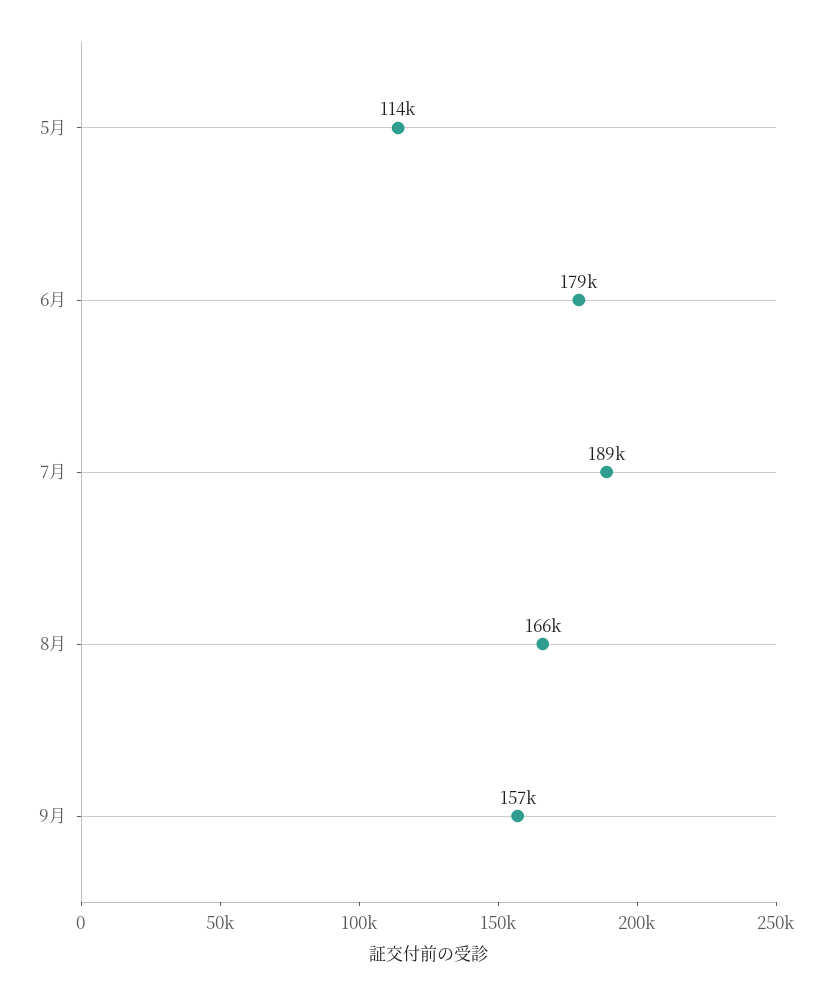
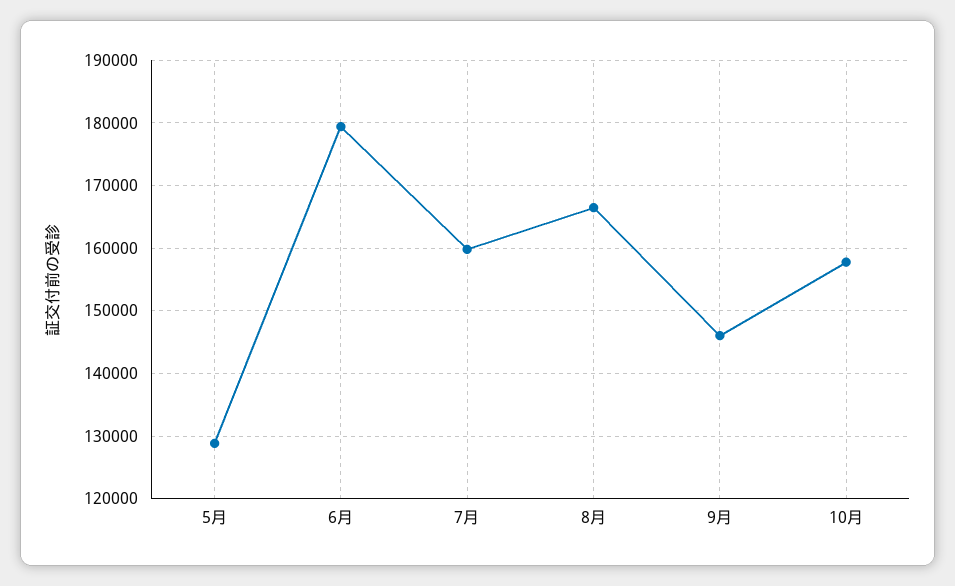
5月: 114000 -> 129000
7月: 189000 -> 160000
9月: 157000 -> 146000
10月: none -> 158000

